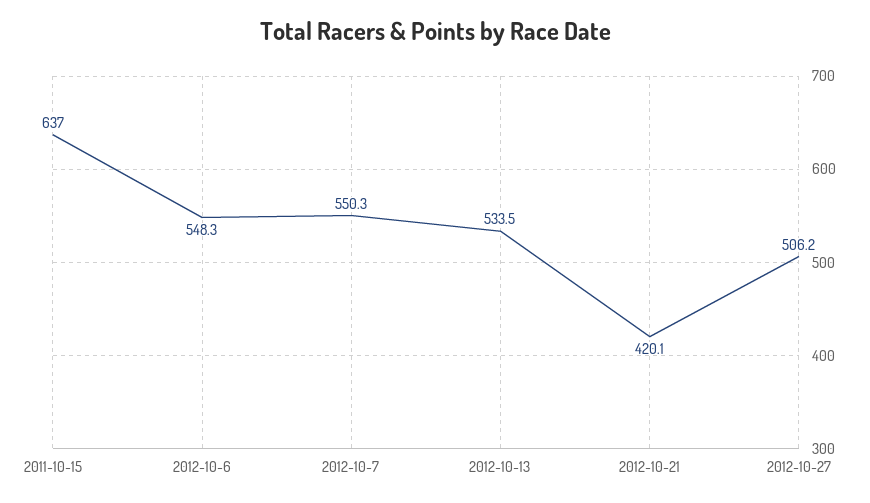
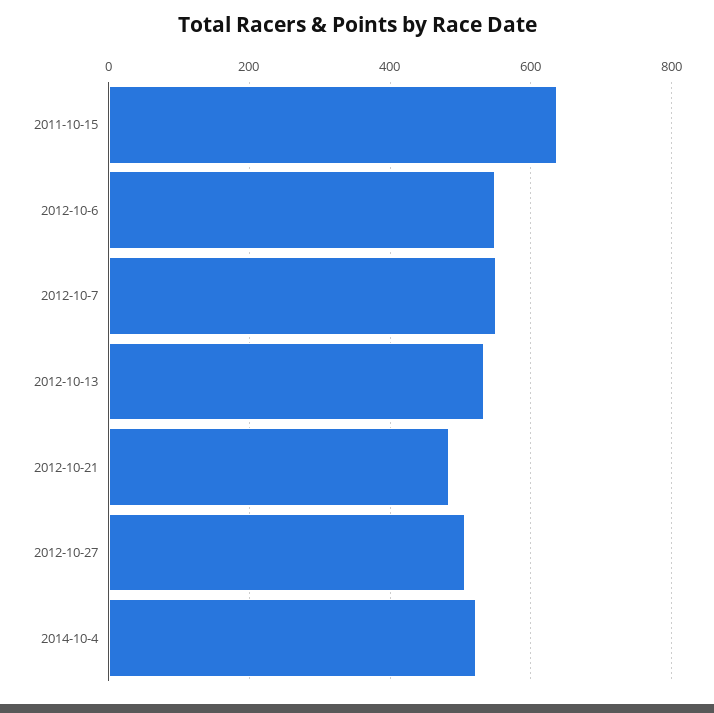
2012-10-21: 420.1 -> 480
2014-10-4: none -> 520

